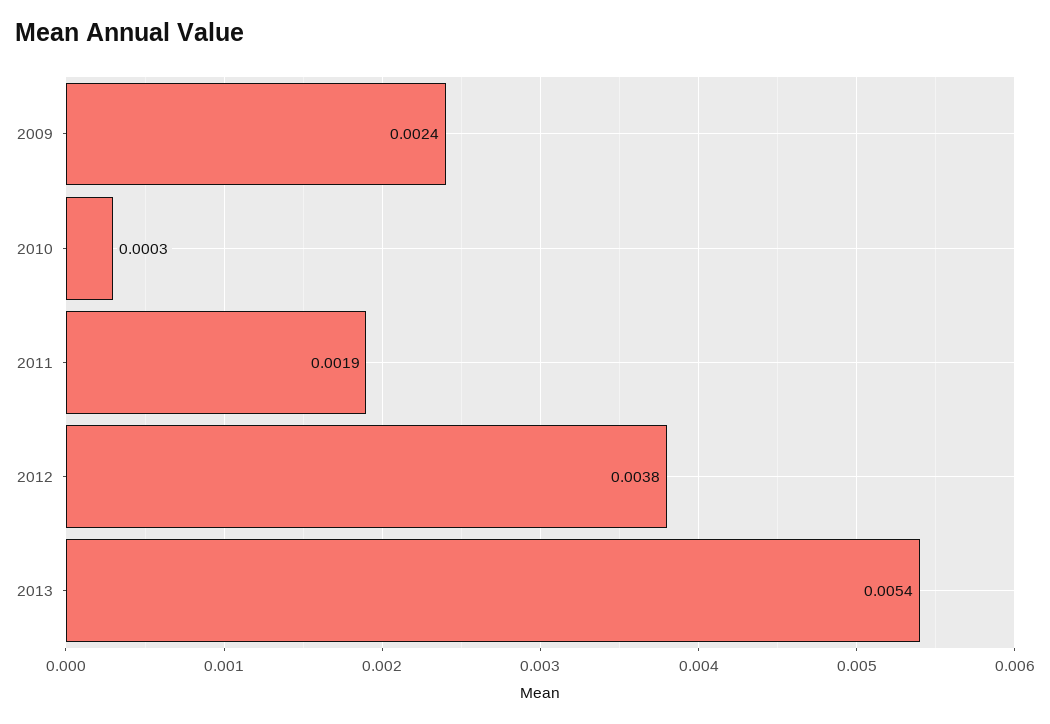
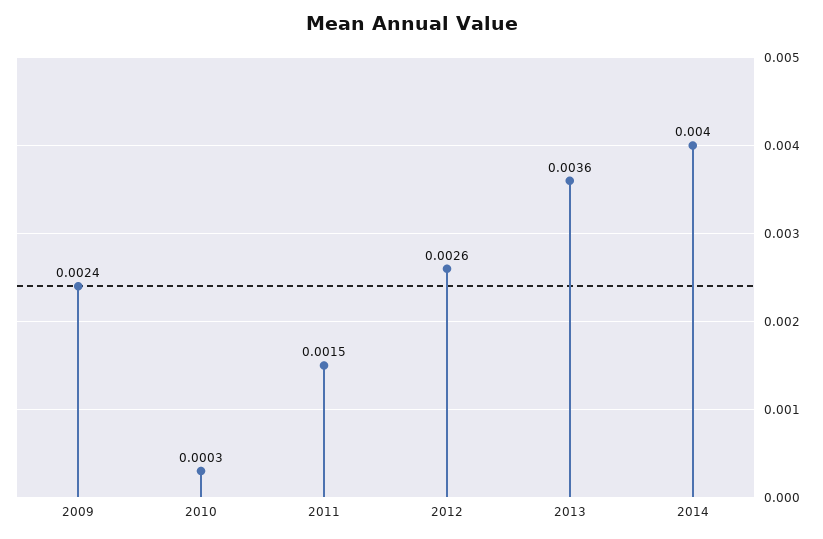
2011: 0.0019 -> 0.0015
2012: 0.0038 -> 0.0026
2013: 0.0054 -> 0.0036
2014: none -> 0.004

